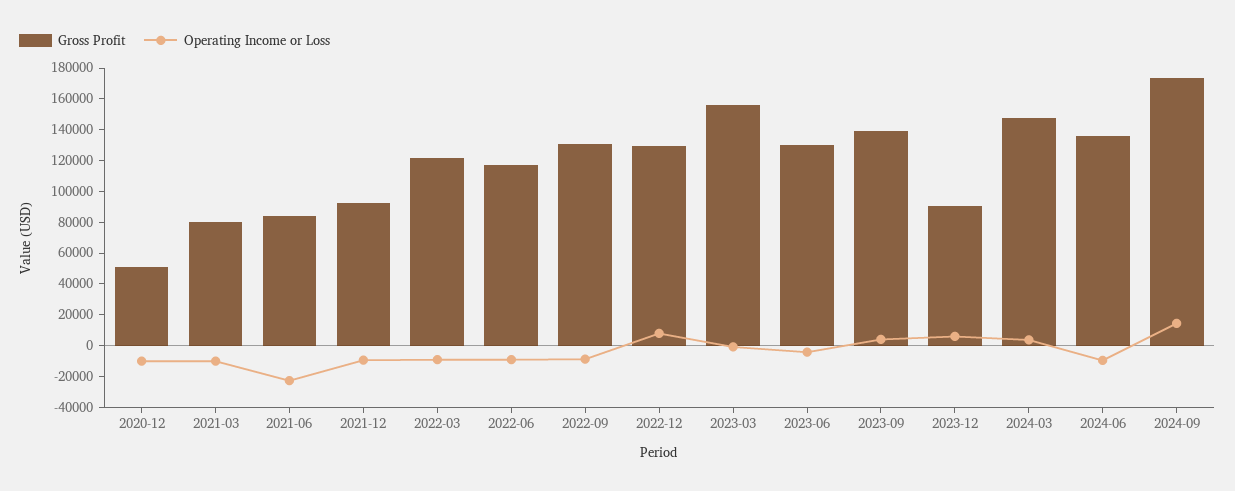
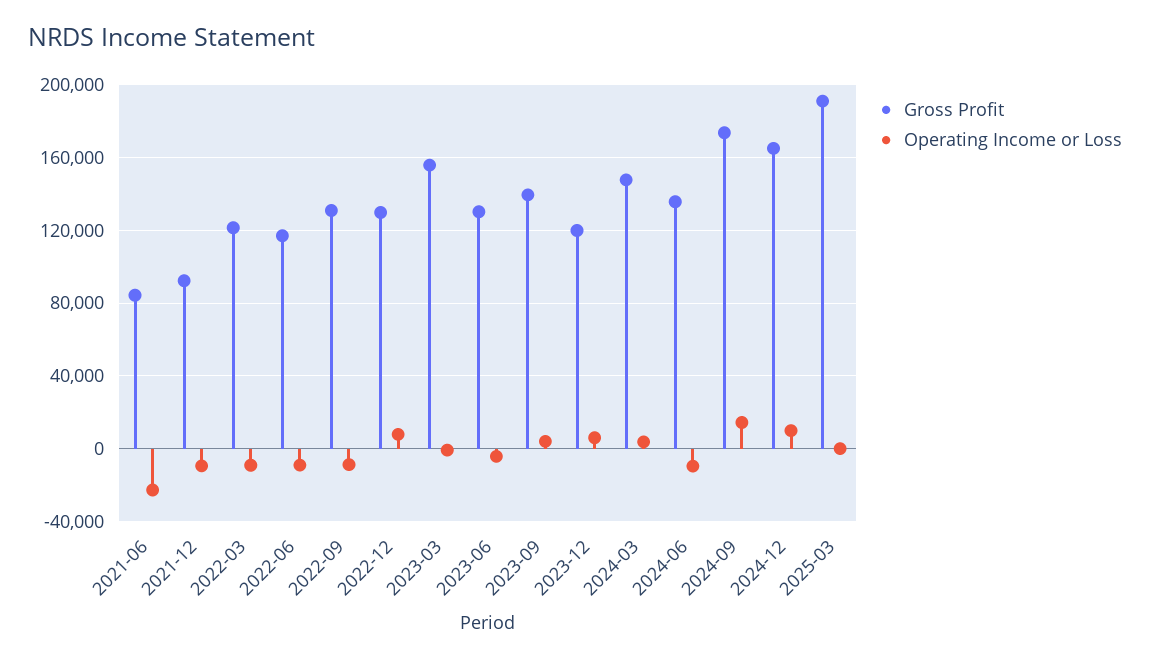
Gross Profit, 2020-12: 50000 -> none
Operating Income or Loss, 2020-12: -10000 -> none
Gross Profit, 2021-03: 80000 -> none
Operating Income or Loss, 2021-03: -10000 -> none
Gross Profit, 2023-12: 90000 -> 120000
Gross Profit, 2024-12: none -> 165000
Operating Income or Loss, 2024-12: none -> 10000
Gross Profit, 2025-03: none -> 190000
Operating Income or Loss, 2025-03: none -> 0

